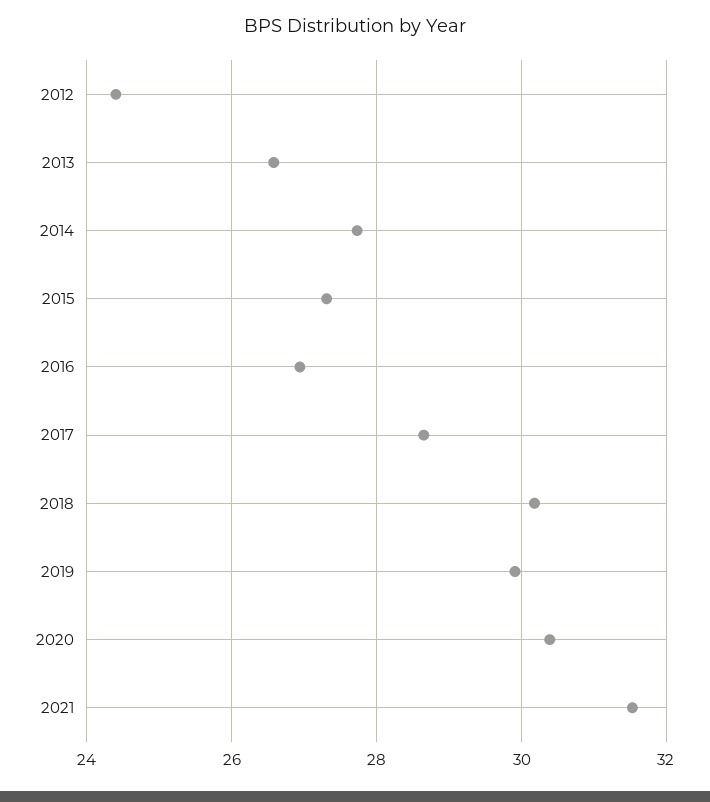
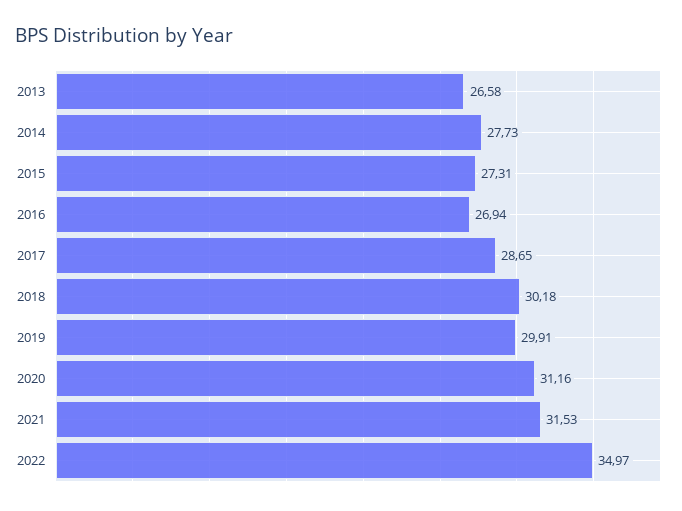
2012: 24.4 -> none
2020: 30.4 -> 31.16
2022: none -> 34.97

